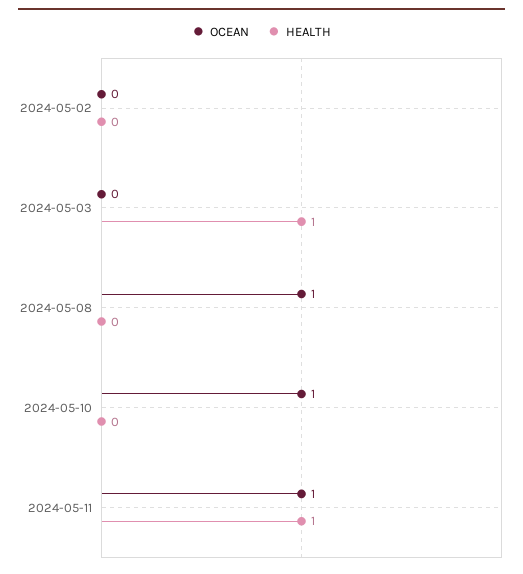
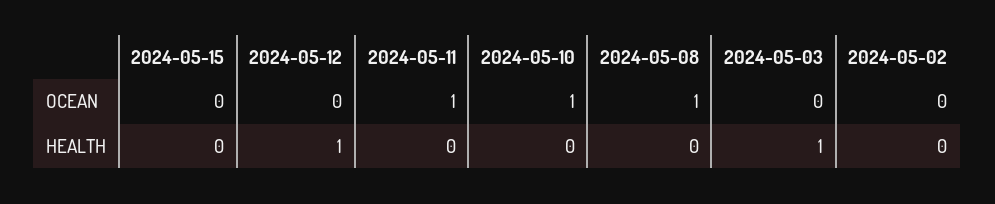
HEALTH, 2024-05-11: 1 -> 0
OCEAN, 2024-05-15: none -> 0
OCEAN, 2024-05-12: none -> 0
HEALTH, 2024-05-15: none -> 0
HEALTH, 2024-05-12: none -> 1

